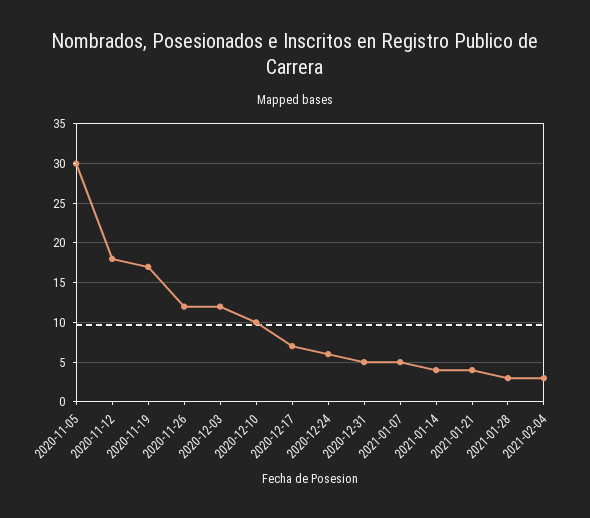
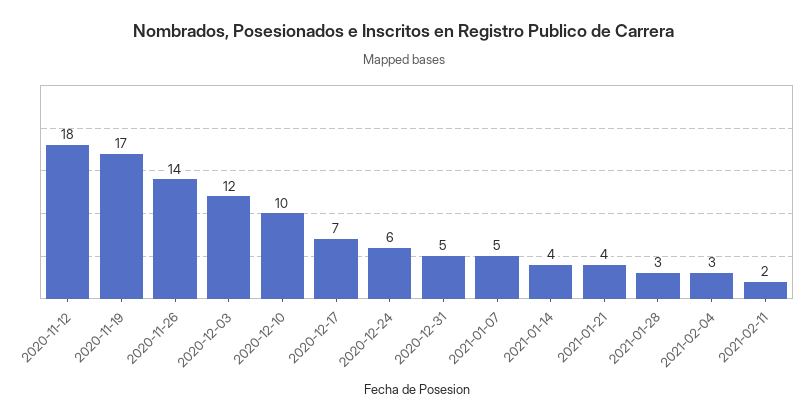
2020-11-05: 30 -> none
2020-11-26: 12 -> 14
2021-02-11: none -> 2

